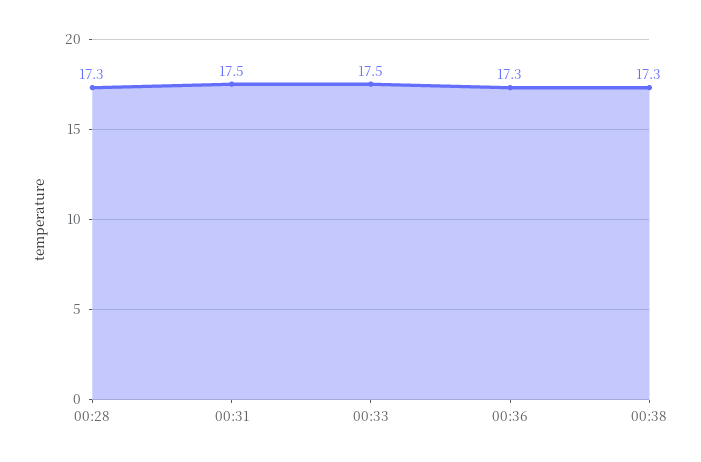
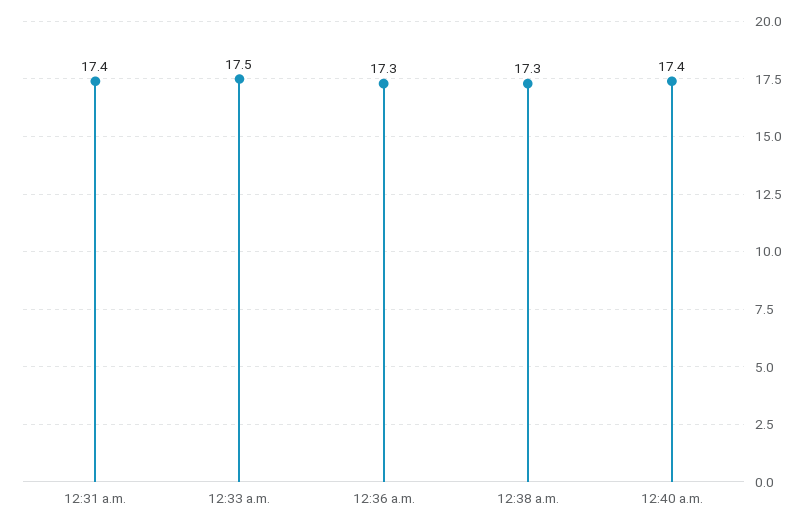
00:28: 17.3 -> none
00:31: 17.5 -> 17.4
12:40 a.m.: none -> 17.4

